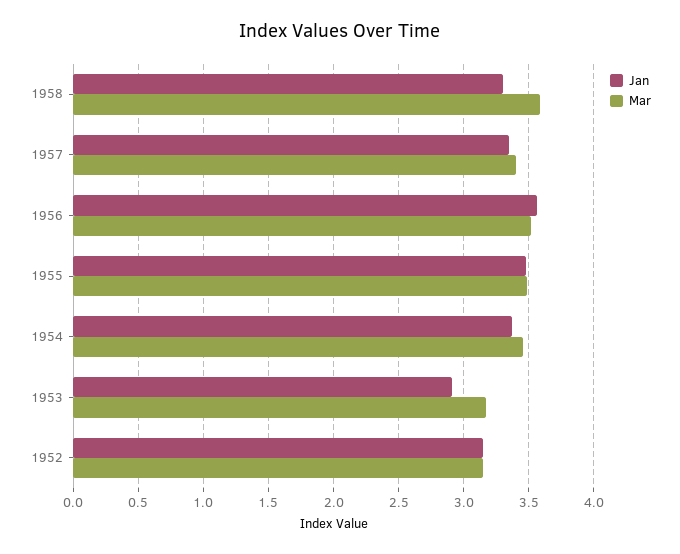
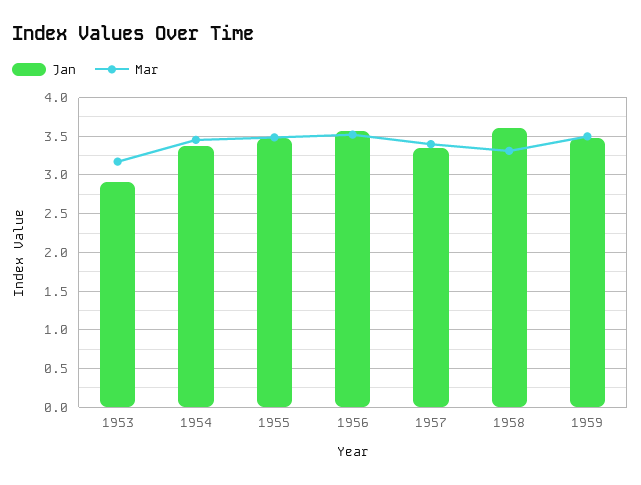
Jan, 1958: 3.3 -> 3.6
Mar, 1958: 3.6 -> 3.3
Jan, 1952: 3.15 -> none
Mar, 1952: 3.15 -> none
Jan, 1959: none -> 3.5
Mar, 1959: none -> 3.5

